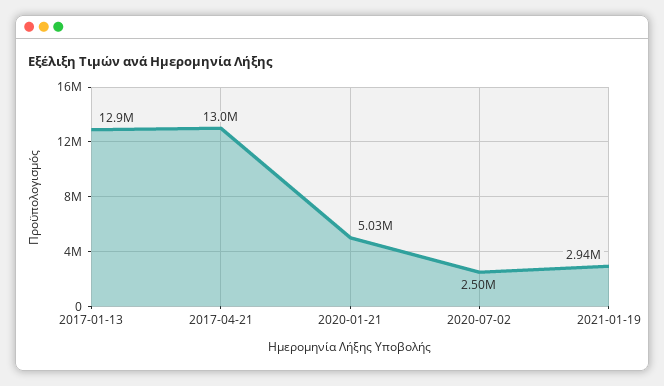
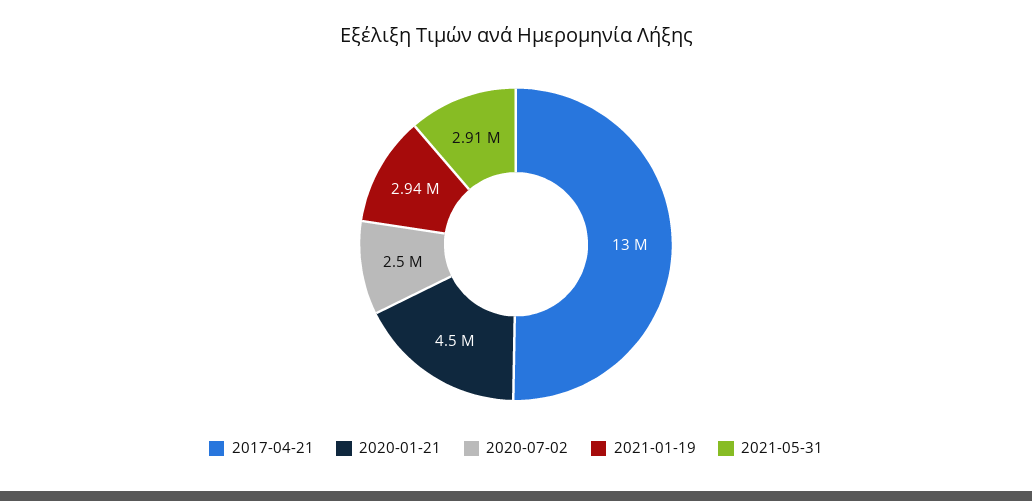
2017-01-13: 12900000 -> none
2020-01-21: 5030000 -> 4500000
2021-05-31: none -> 2910000

